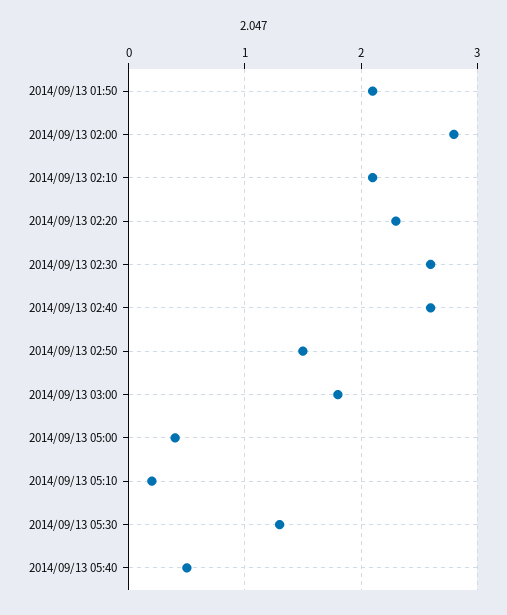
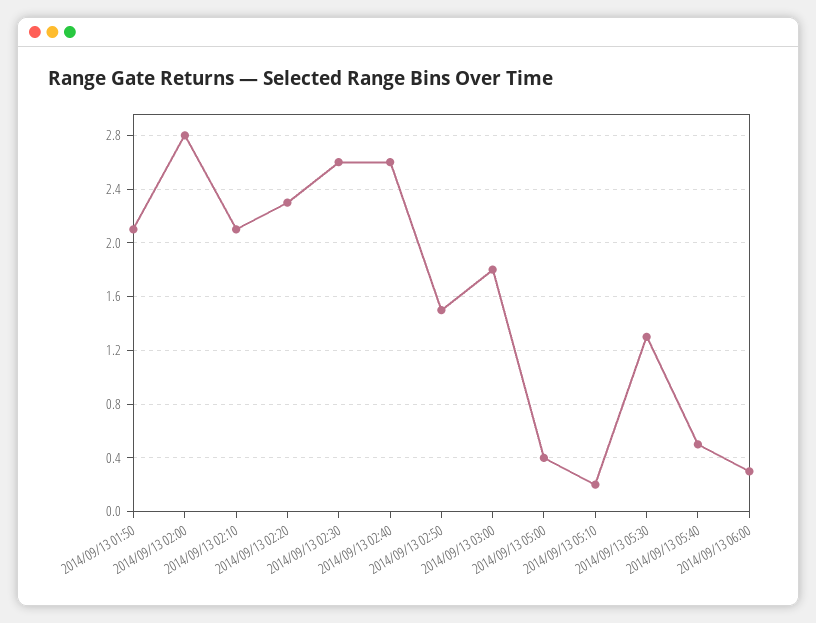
2014/09/13 06:00: none -> 0.3

